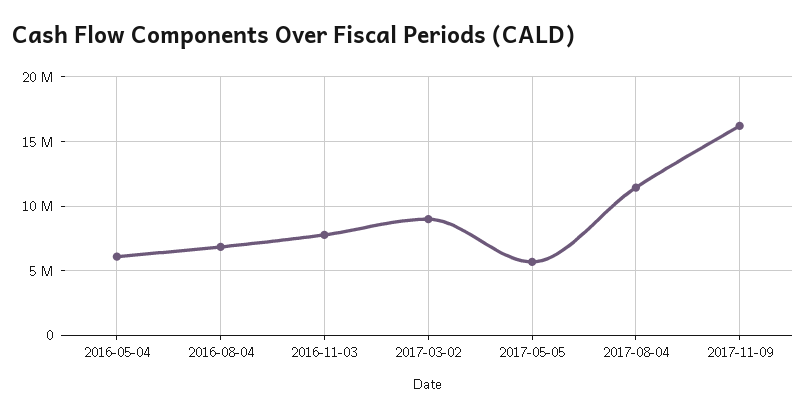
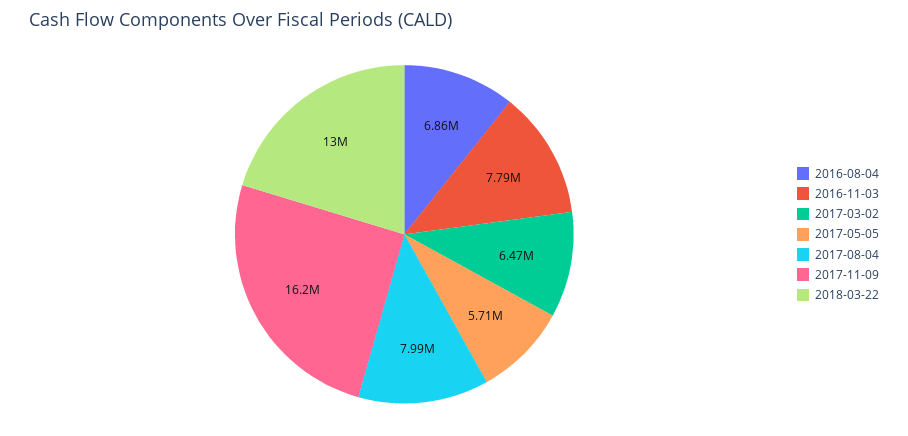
2016-05-04: 6000000 -> none
2017-03-02: 9000000 -> 6470000
2017-08-04: 11500000 -> 7990000
2018-03-22: none -> 13000000

